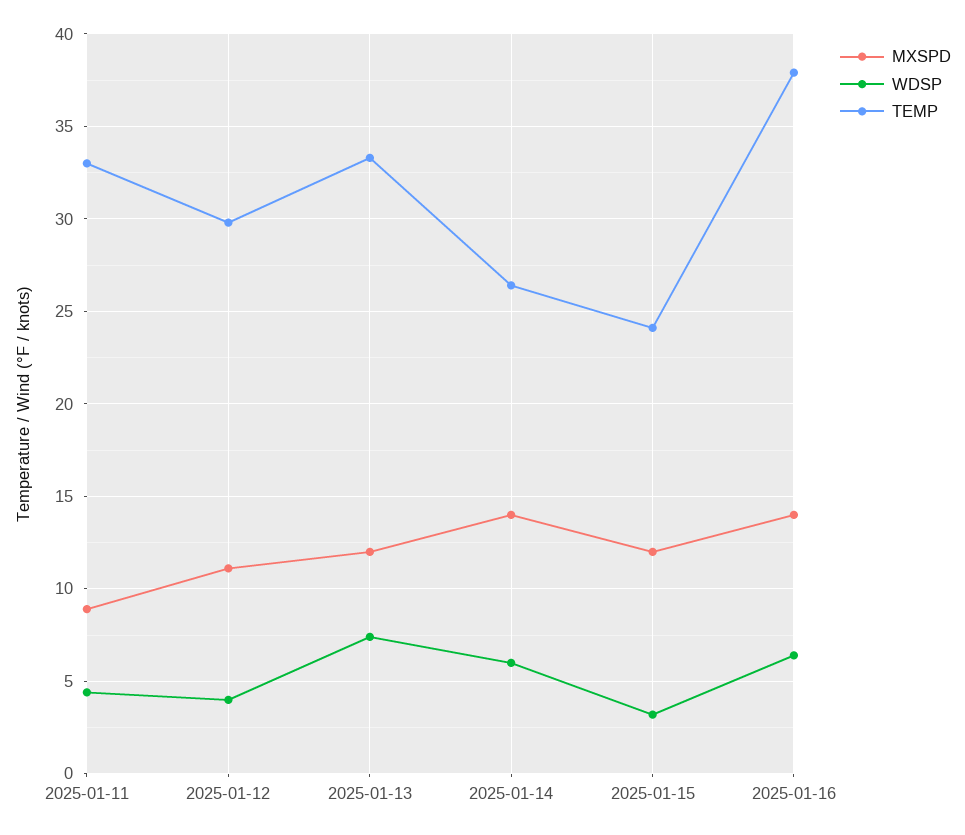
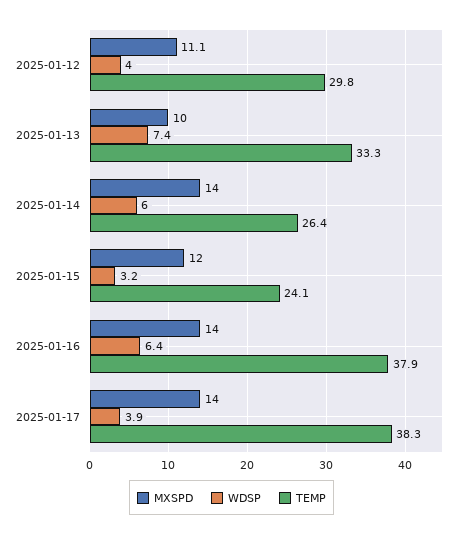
MXSPD, 2025-01-11: 9 -> none
WDSP, 2025-01-11: 4.5 -> none
TEMP, 2025-01-11: 33 -> none
MXSPD, 2025-01-13: 12 -> 10
MXSPD, 2025-01-17: none -> 14
WDSP, 2025-01-17: none -> 3.9
TEMP, 2025-01-17: none -> 38.3

